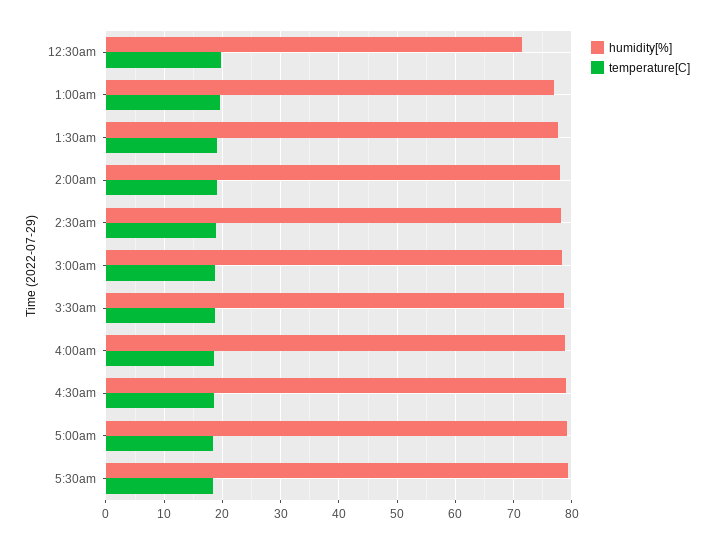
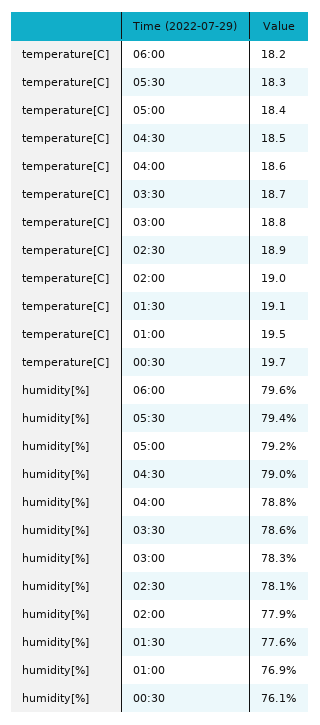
humidity[%], 12:30am: 72 -> 76.1
temperature[C], 06:00: none -> 18.2
humidity[%], 06:00: none -> 79.6

